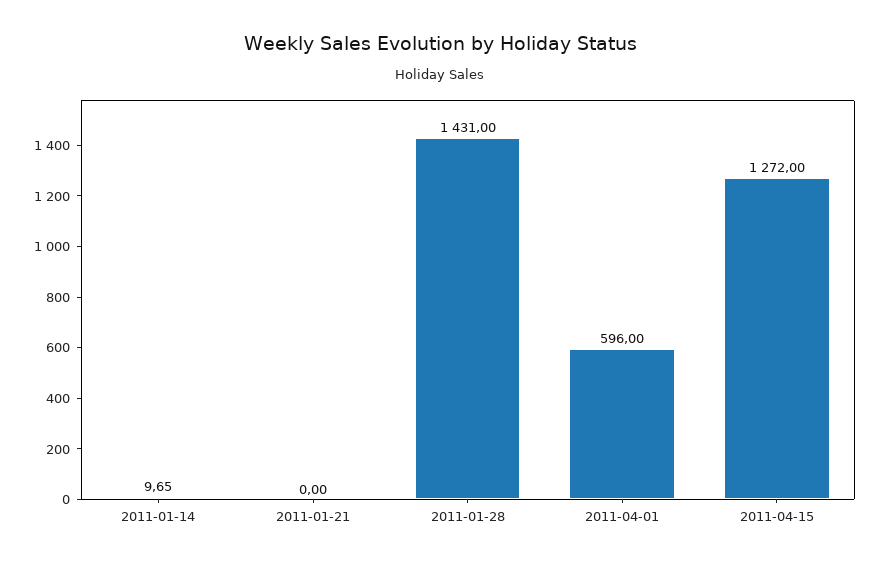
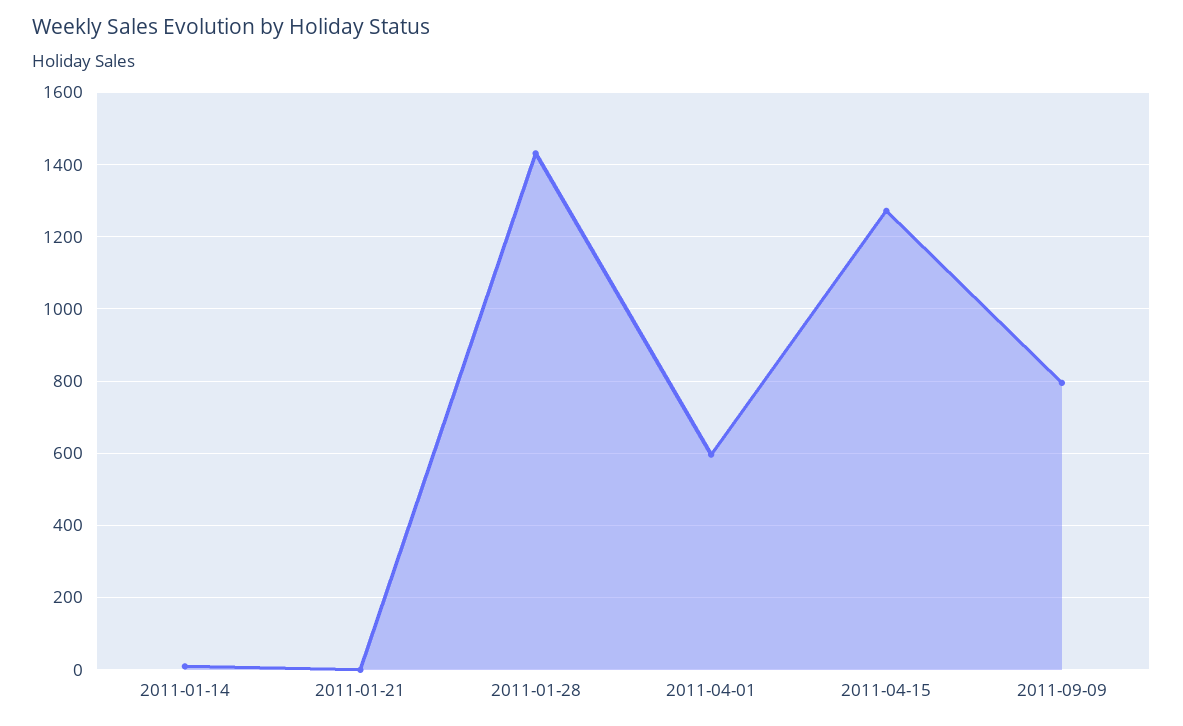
2011-09-09: none -> 800

